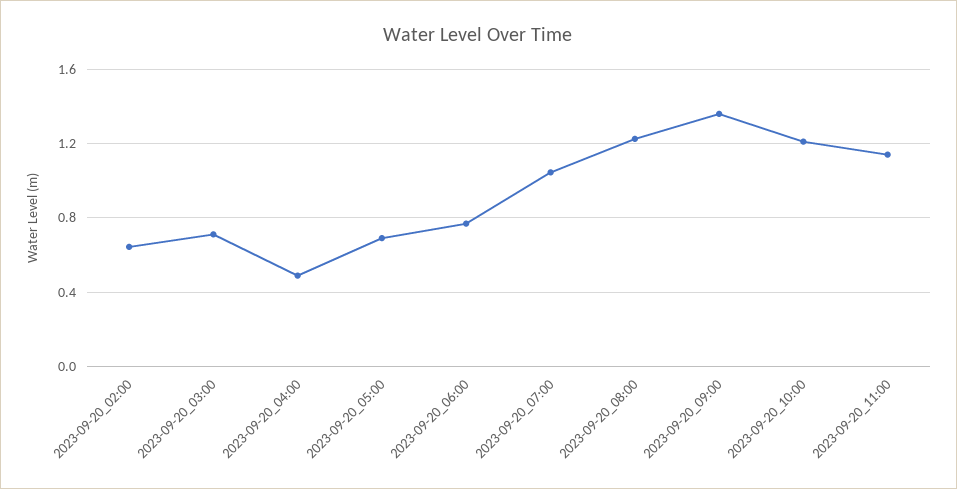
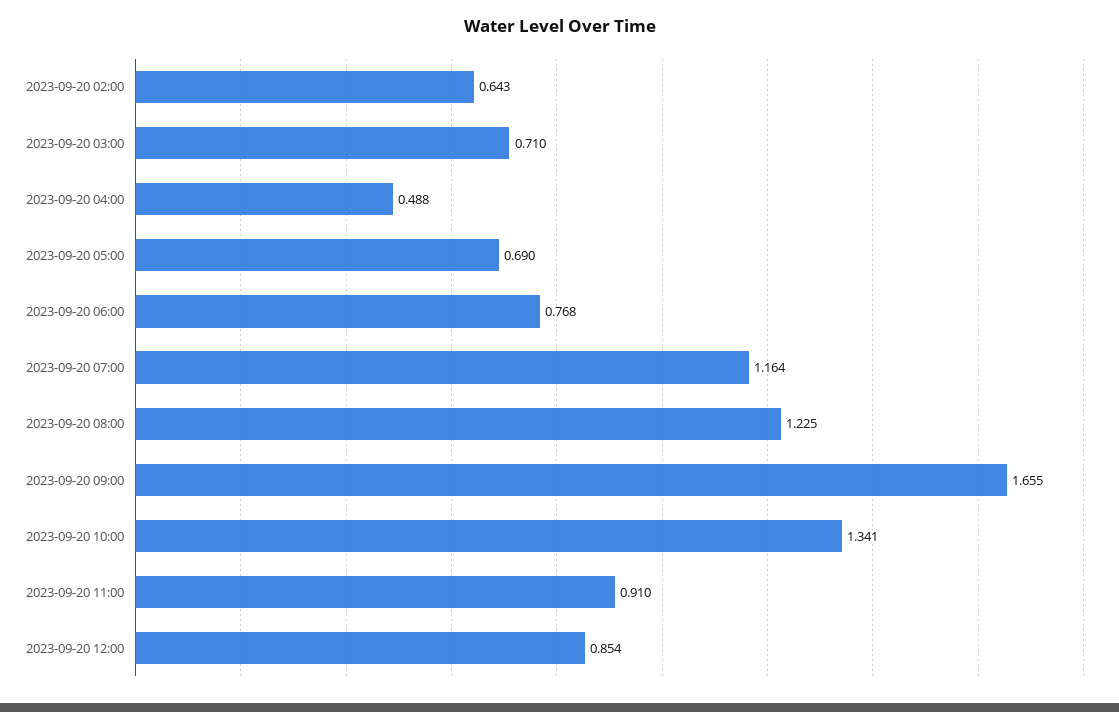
2023-09-20_07:00: 1.05 -> 1.164
2023-09-20_09:00: 1.35 -> 1.655
2023-09-20_10:00: 1.2 -> 1.341
2023-09-20_11:00: 1.15 -> 0.91
2023-09-20 12:00: none -> 0.854

